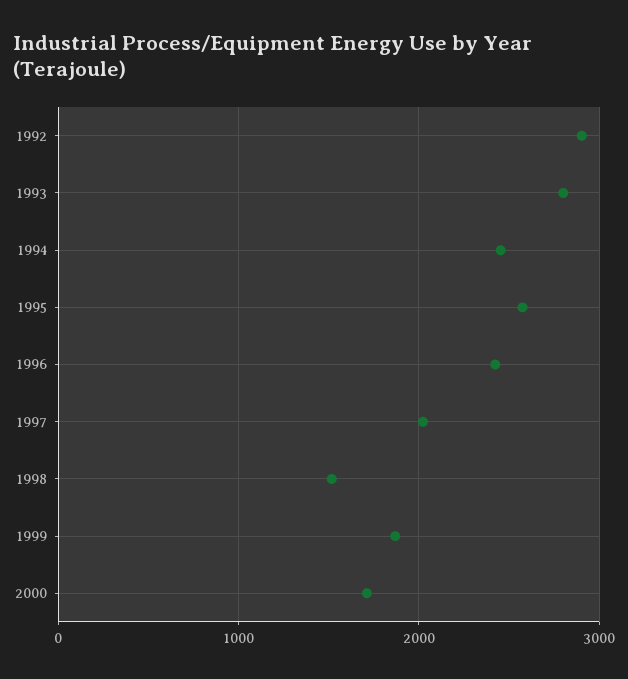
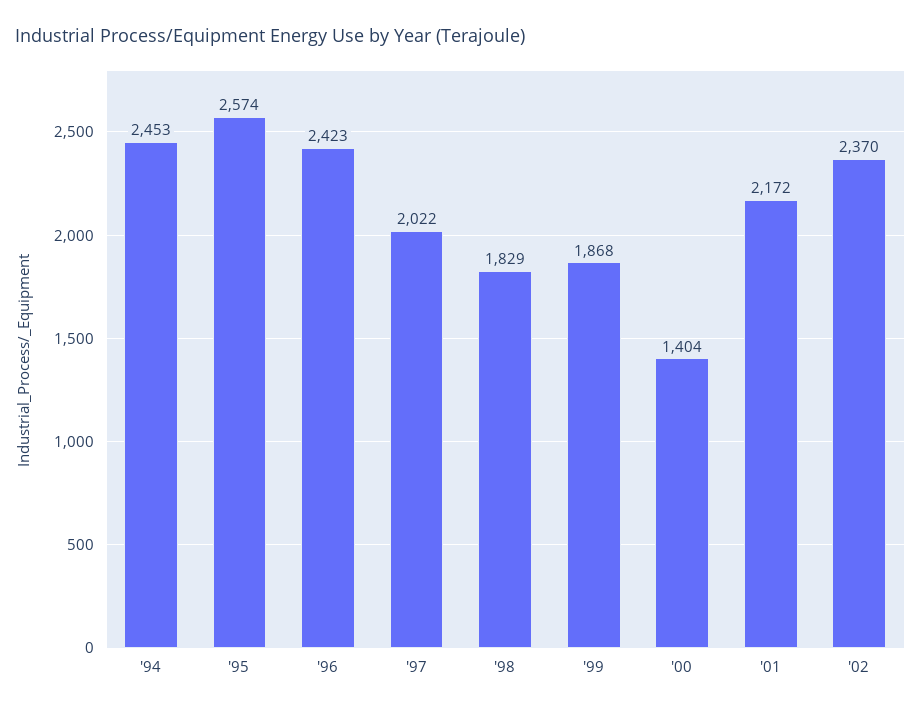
1992: 2900 -> none
1993: 2800 -> none
1998: 1500 -> 1829
2000: 1700 -> 1404
'01: none -> 2172
'02: none -> 2370

